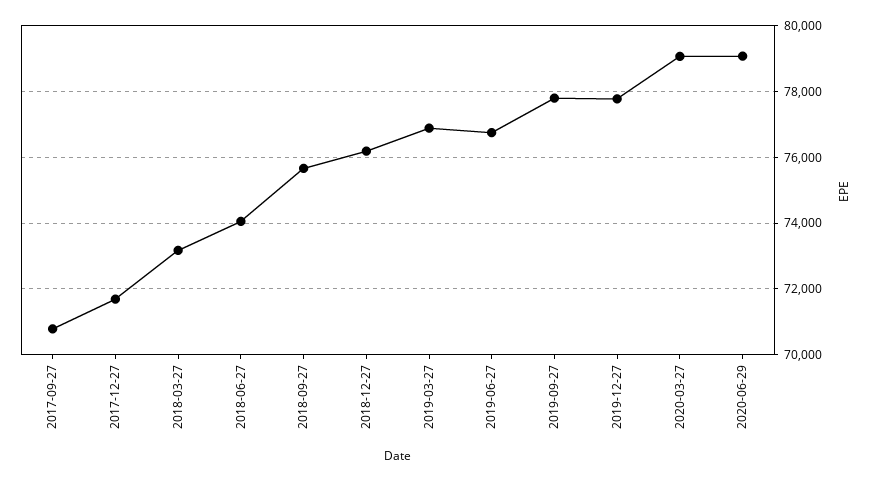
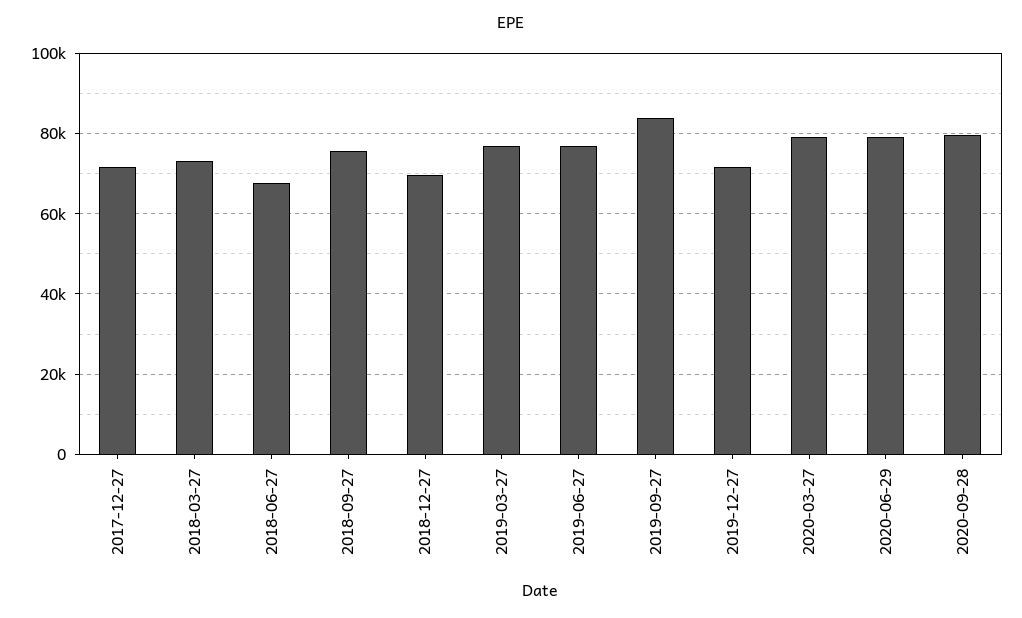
2017-09-27: 70800 -> none
2018-06-27: 74000 -> 68000
2018-12-27: 76200 -> 70000
2019-09-27: 77800 -> 84000
2019-12-27: 77800 -> 72000
2020-09-28: none -> 80000

